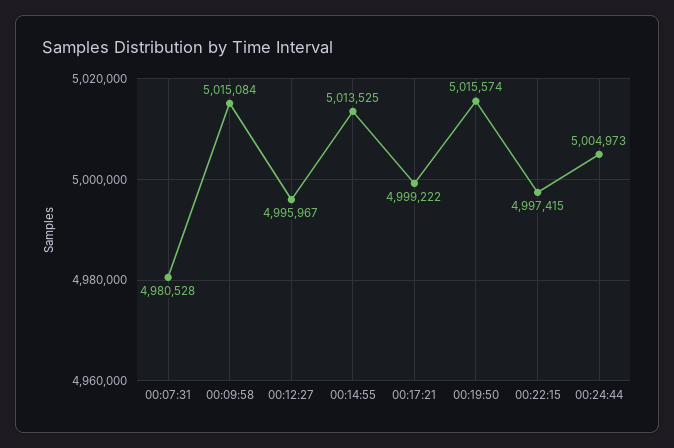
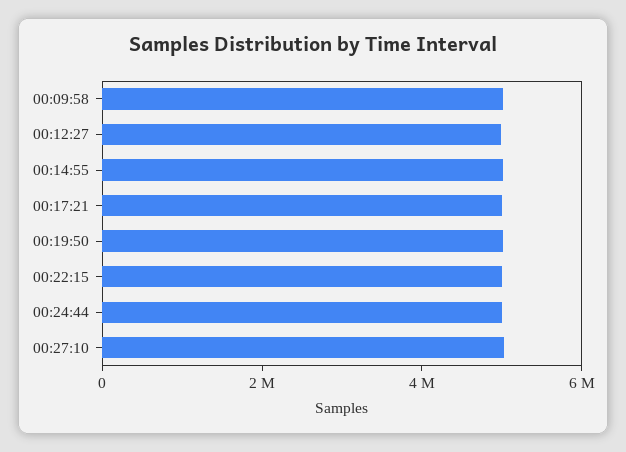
00:07:31: 4980528 -> none
00:27:10: none -> 5000000

